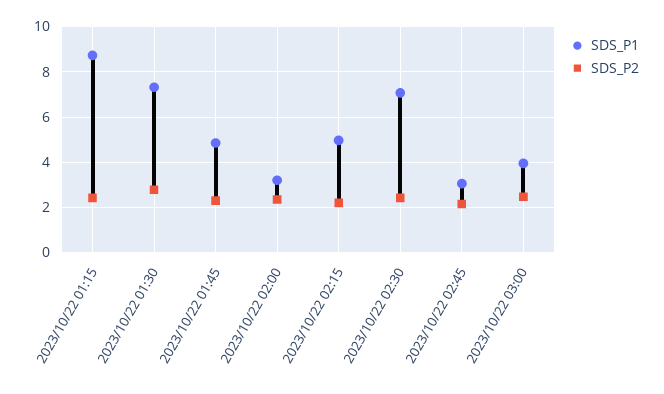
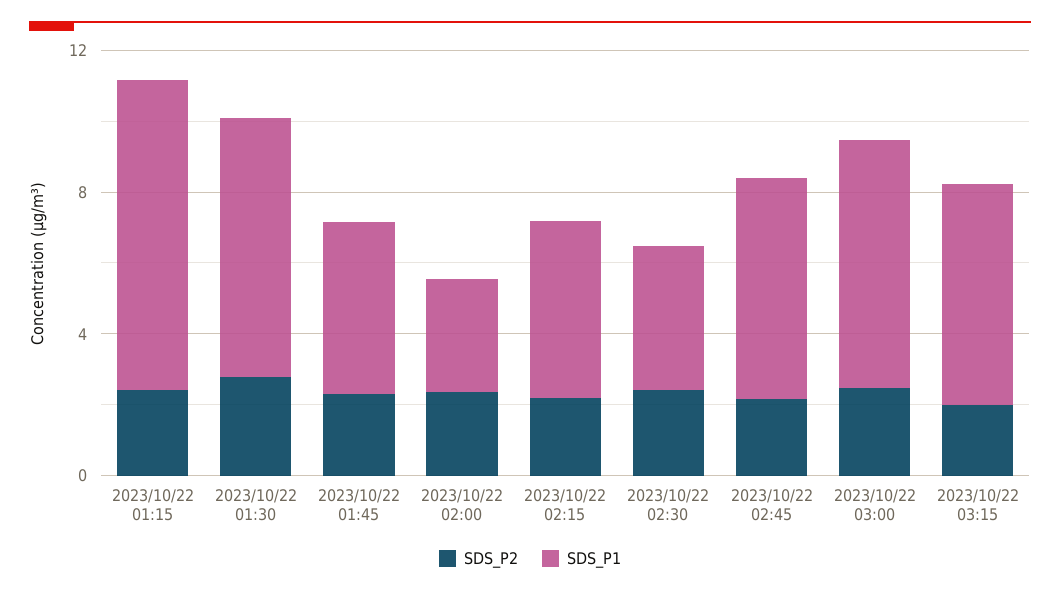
SDS_P1, 2023/10/22 02:30: 7 -> 4
SDS_P1, 2023/10/22 02:45: 3 -> 6
SDS_P1, 2023/10/22 03:00: 4 -> 7
SDS_P2, 2023/10/22 03:15: none -> 2
SDS_P1, 2023/10/22 03:15: none -> 6

